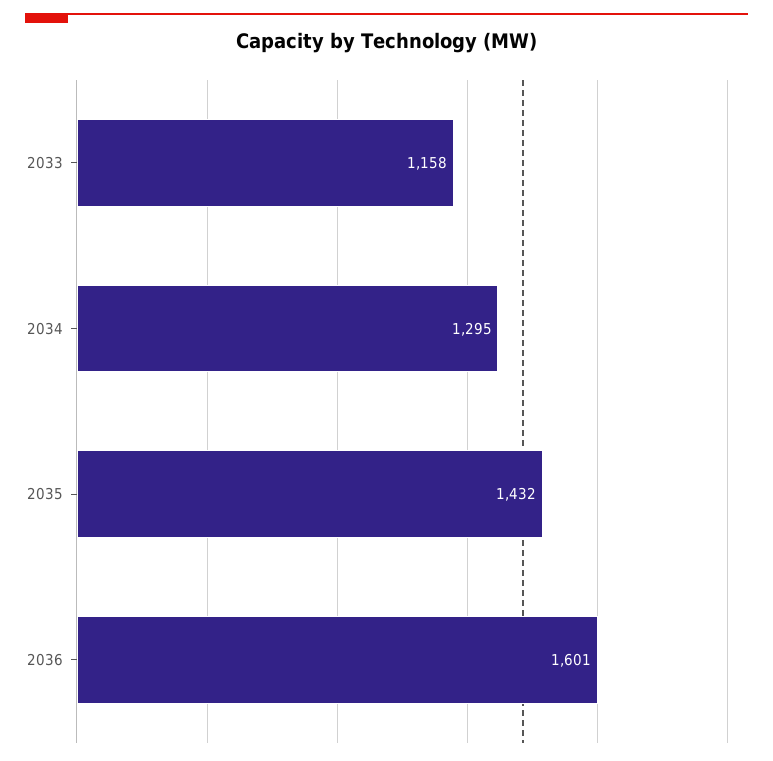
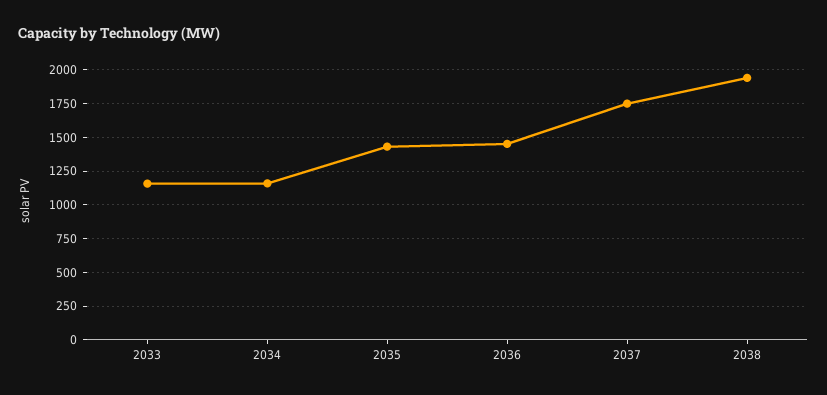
2034: 1295 -> 1150
2036: 1601 -> 1450
2037: none -> 1750
2038: none -> 1950

